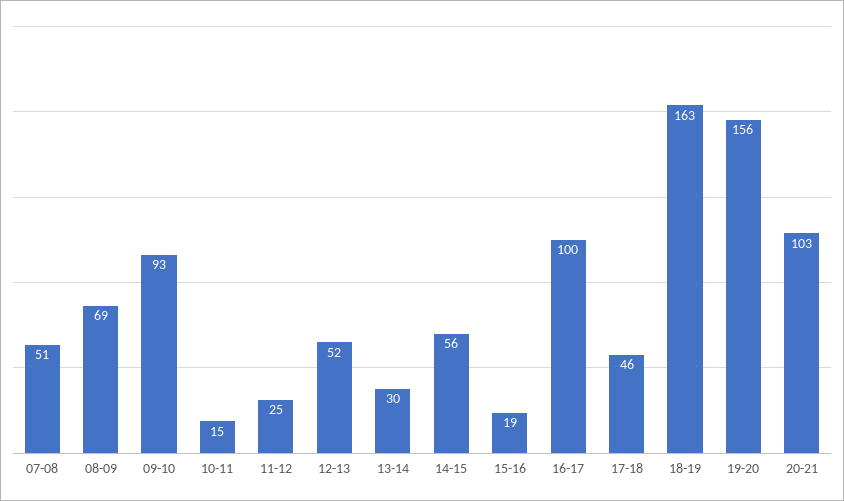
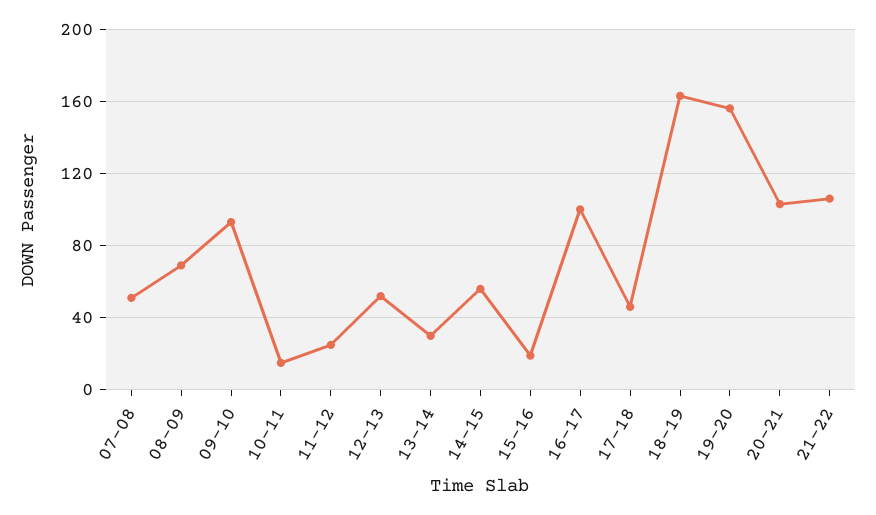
21-22: none -> 105

